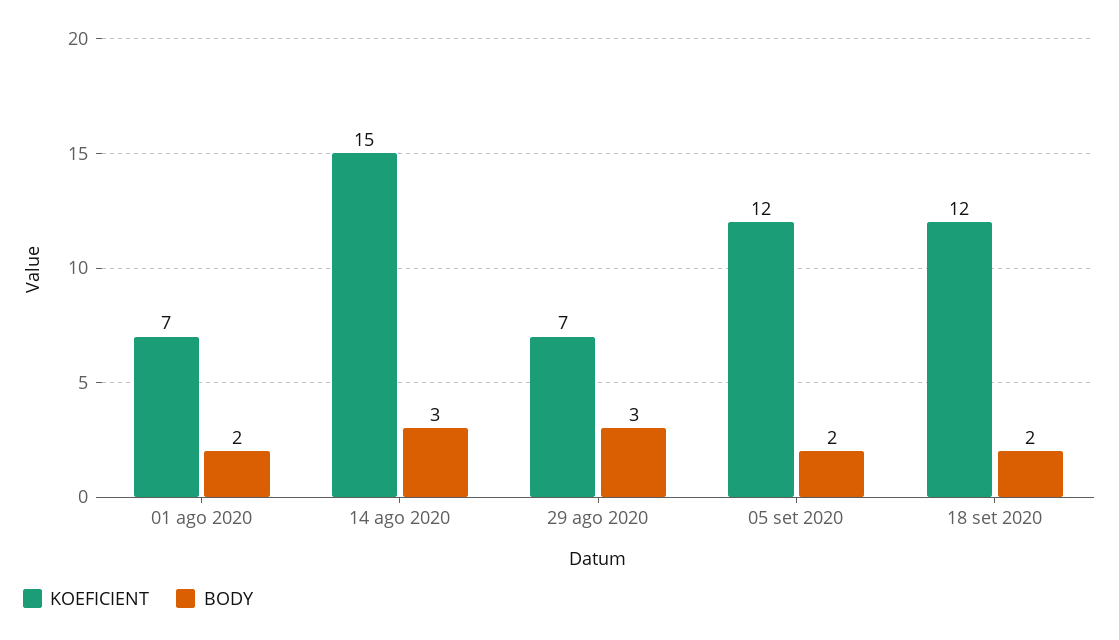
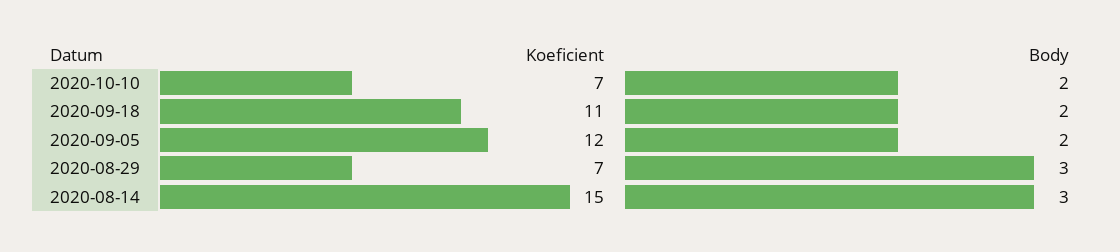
KOEFICIENT, 01 ago 2020: 7 -> none
BODY, 01 ago 2020: 2 -> none
KOEFICIENT, 18 set 2020: 12 -> 11
KOEFICIENT, 2020-10-10: none -> 7
BODY, 2020-10-10: none -> 2

